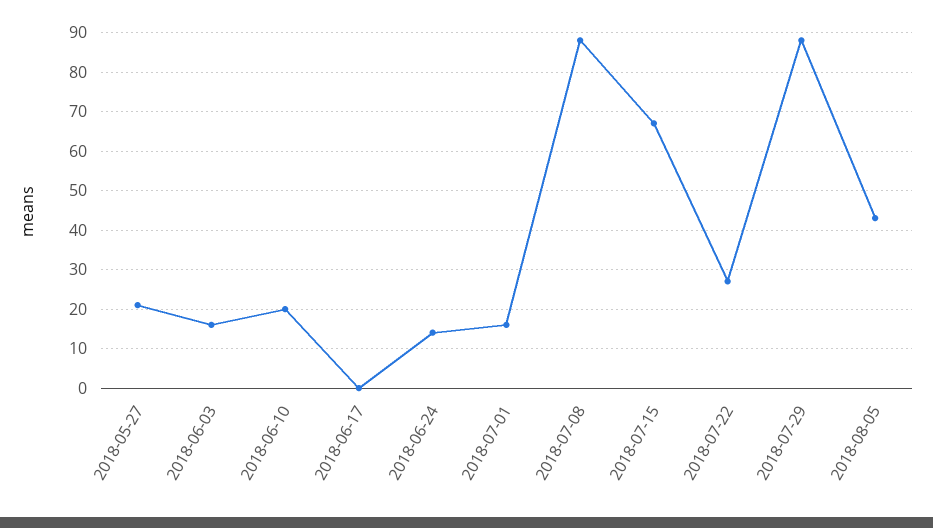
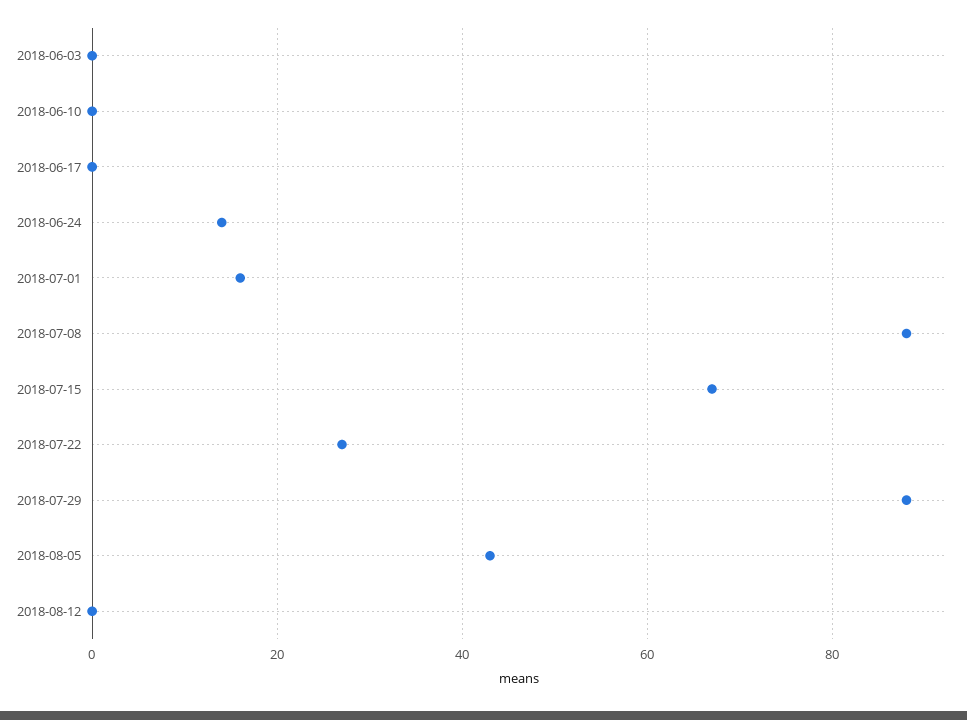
2018-05-27: 20 -> none
2018-06-03: 15 -> 0
2018-06-10: 20 -> 0
2018-08-12: none -> 0

